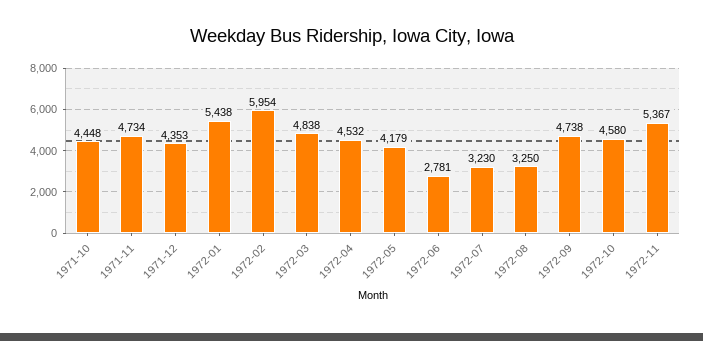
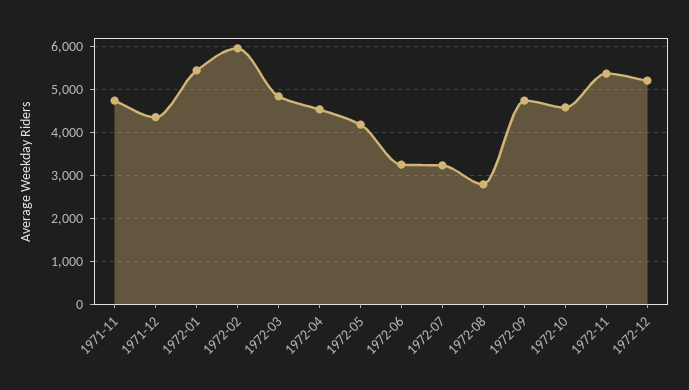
1971-10: 4448 -> none
1972-06: 2781 -> 3200
1972-08: 3250 -> 2800
1972-12: none -> 5200

